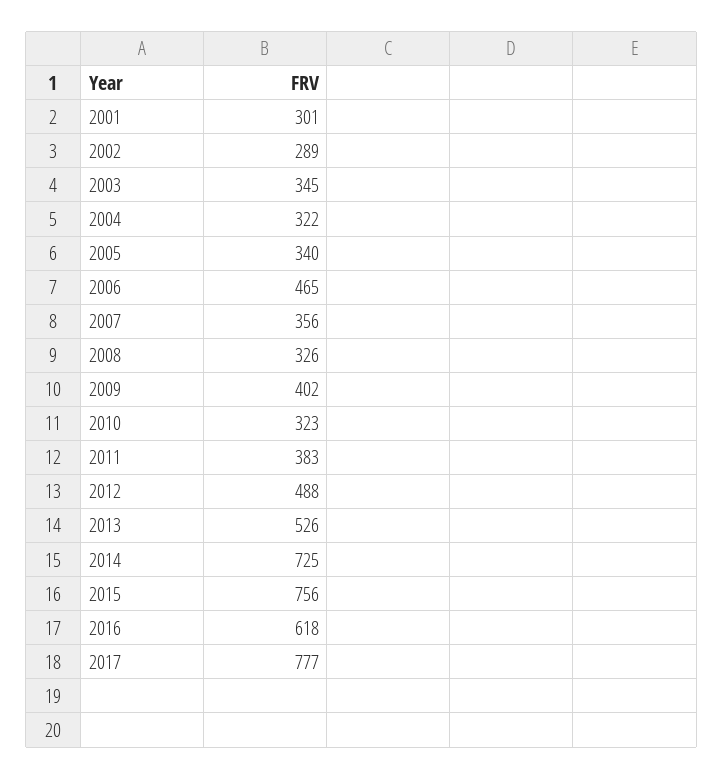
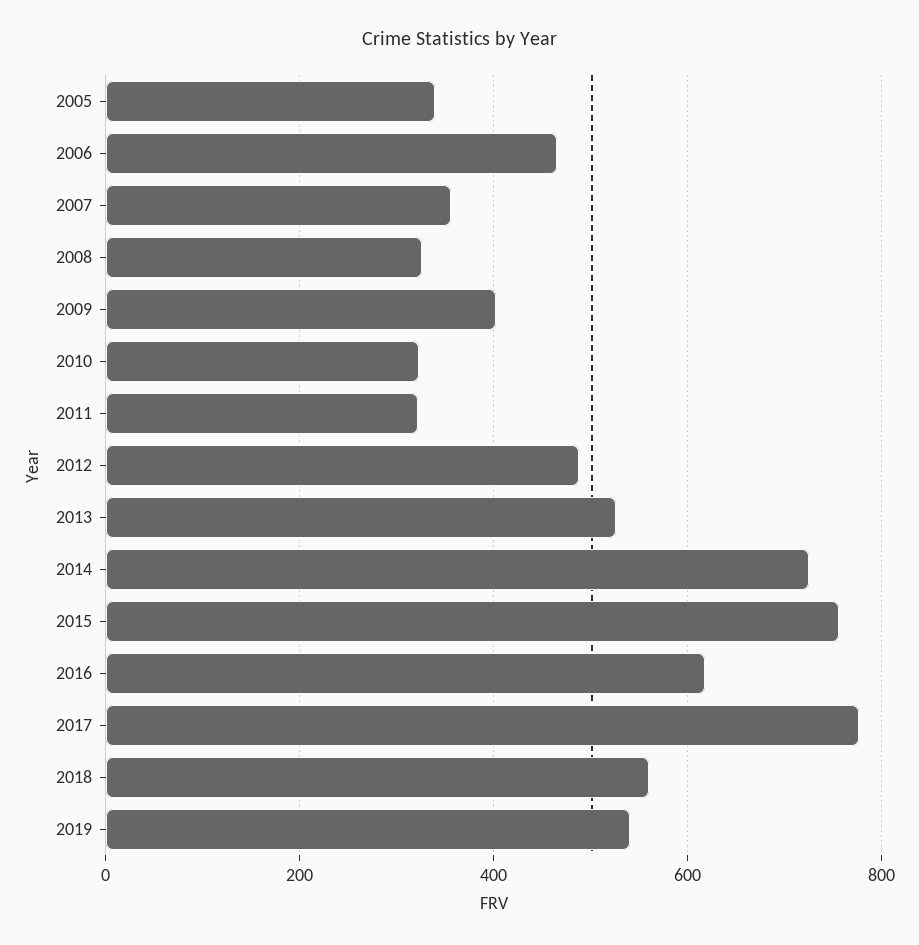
2001: 301 -> none
2002: 289 -> none
2003: 345 -> none
2004: 322 -> none
2011: 383 -> 320
2018: none -> 560
2019: none -> 540

